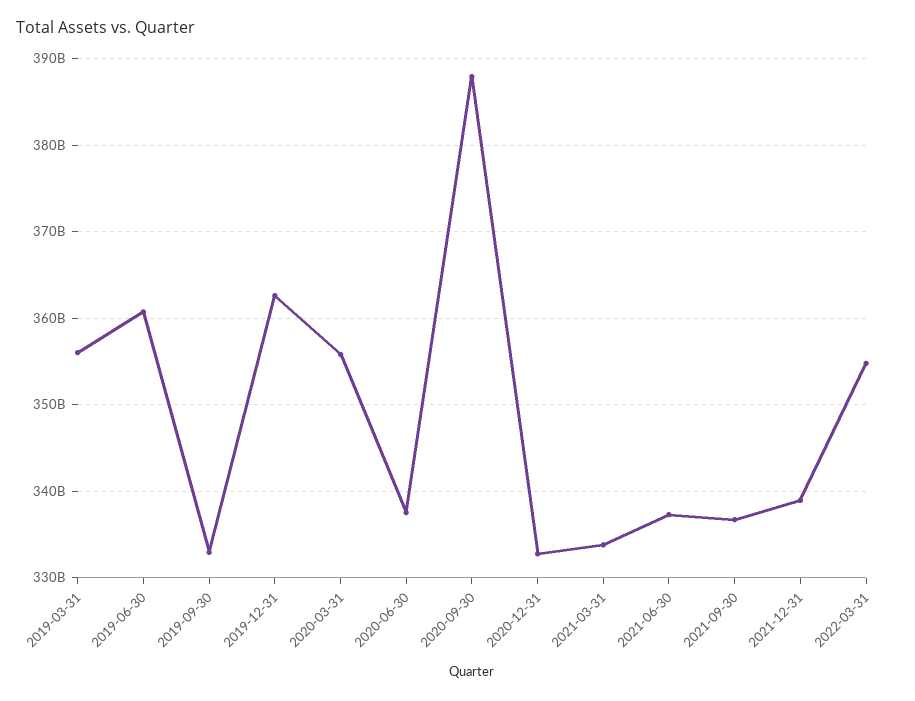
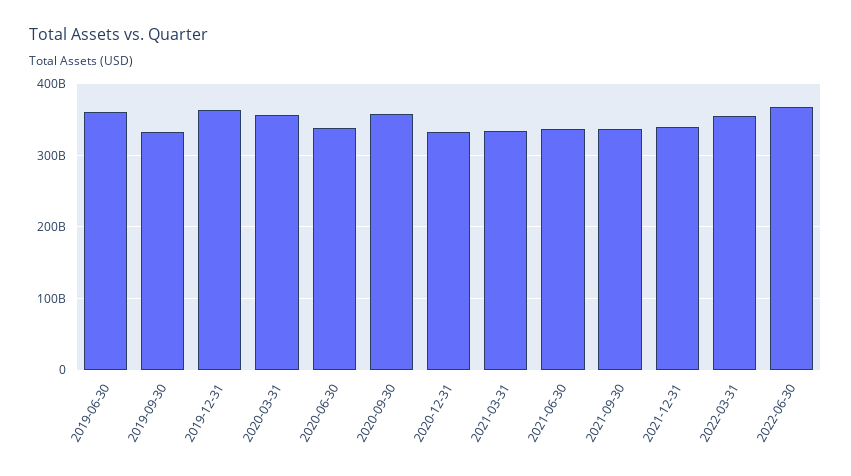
2019-03-31: 356000000000 -> none
2020-09-30: 388000000000 -> 360000000000
2022-06-30: none -> 370000000000

